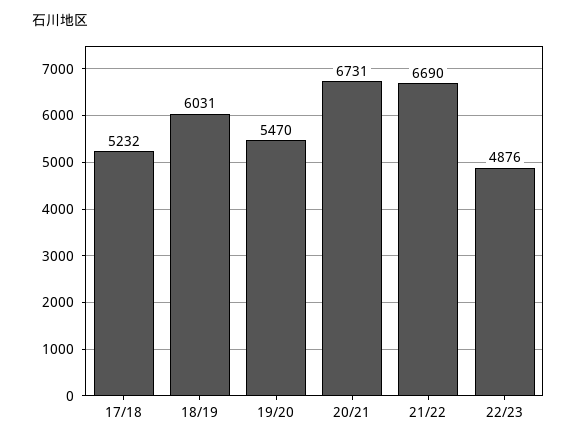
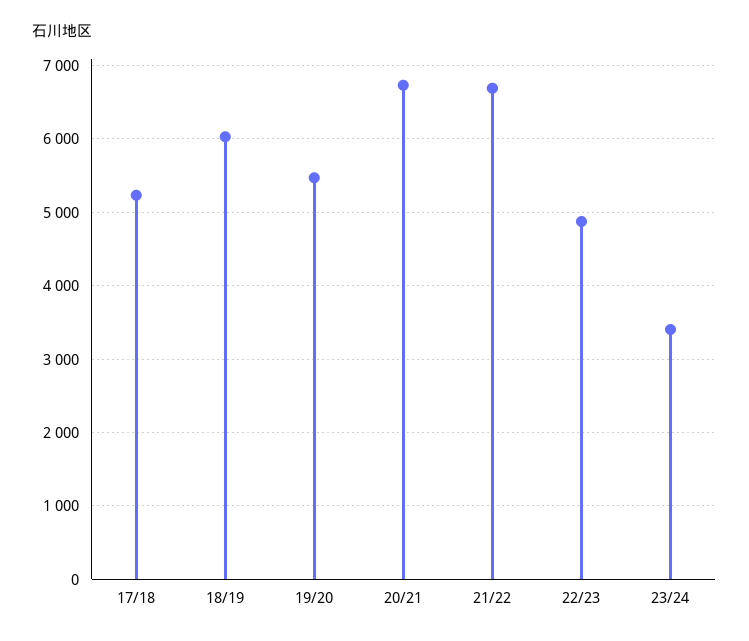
23/24: none -> 3400

